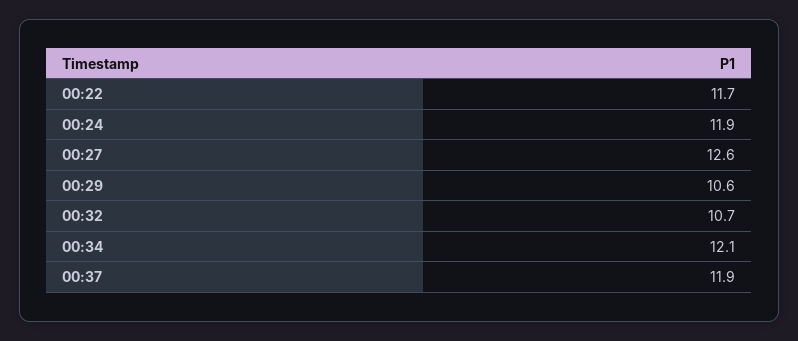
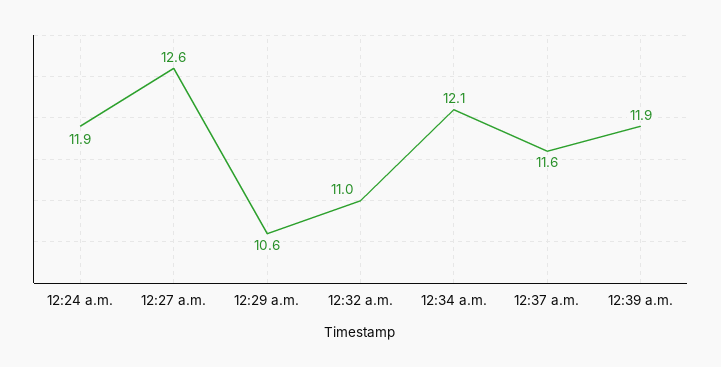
00:22: 11.7 -> none
00:32: 10.7 -> 11
00:37: 11.9 -> 11.6
12:39 a.m.: none -> 11.9

